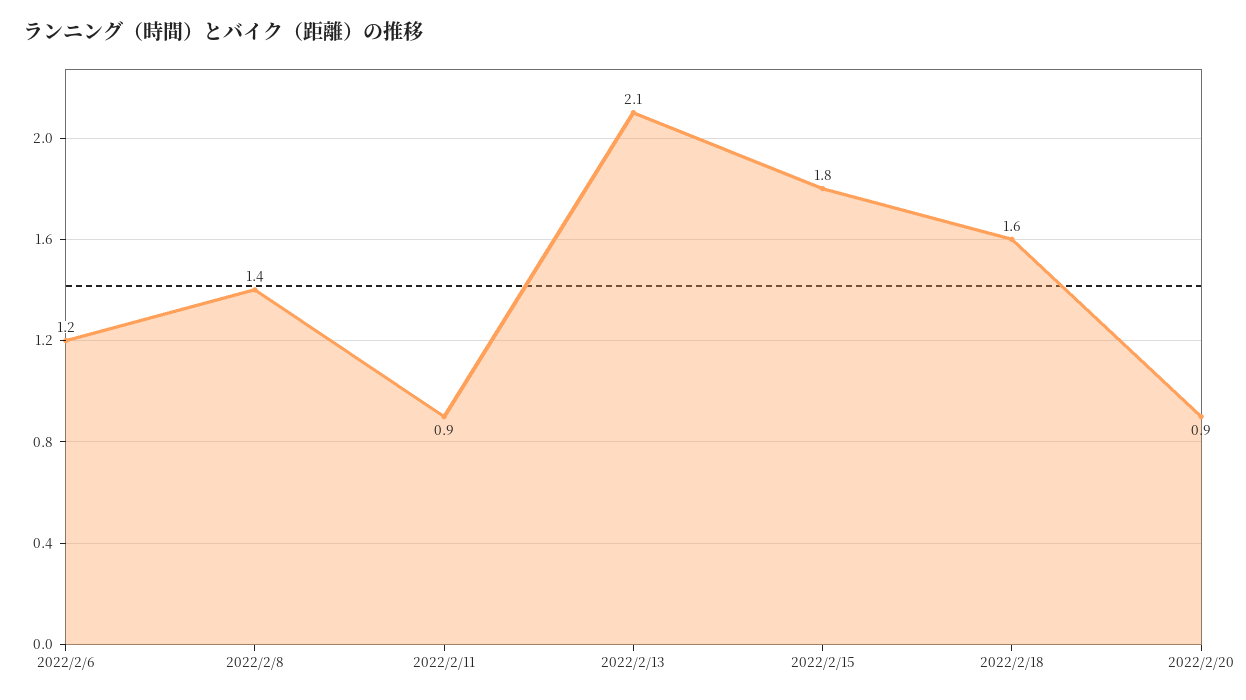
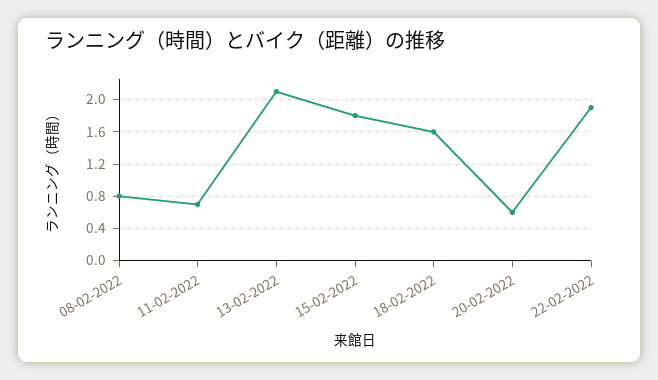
2022/2/6: 1.2 -> none
2022/2/8: 1.4 -> 0.8
2022/2/11: 0.9 -> 0.7
2022/2/20: 0.9 -> 0.6
22-02-2022: none -> 1.9

